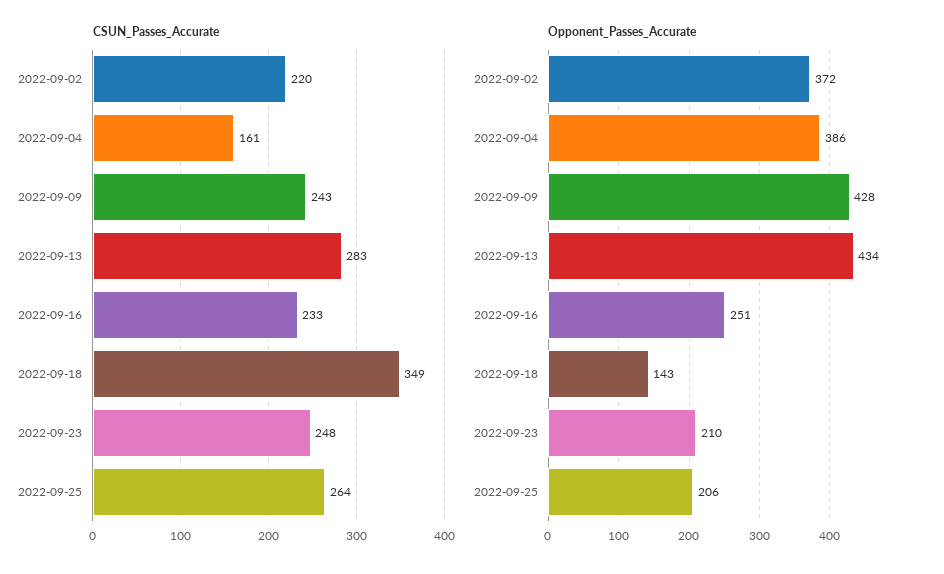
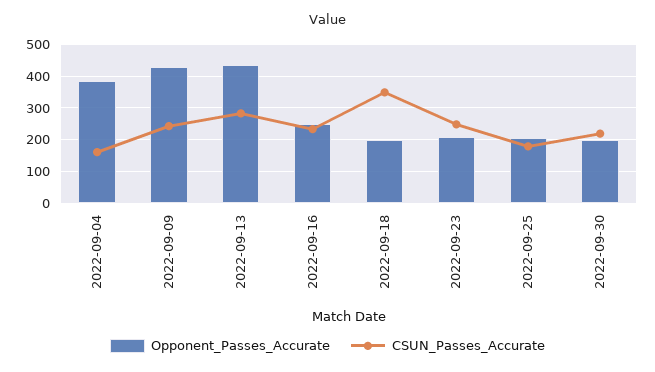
CSUN_Passes_Accurate, 2022-09-02: 220 -> none
CSUN_Passes_Accurate, 2022-09-25: 264 -> 180
Opponent_Passes_Accurate, 2022-09-02: 372 -> none
Opponent_Passes_Accurate, 2022-09-18: 143 -> 200
Opponent_Passes_Accurate, 2022-09-30: none -> 200
CSUN_Passes_Accurate, 2022-09-30: none -> 220

